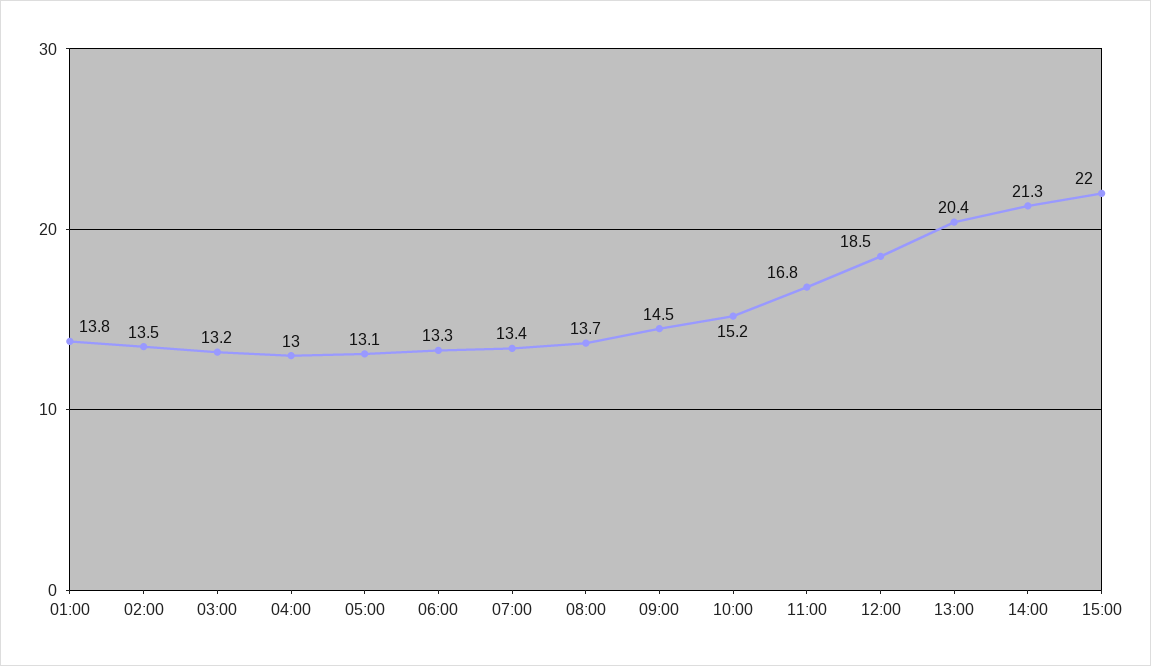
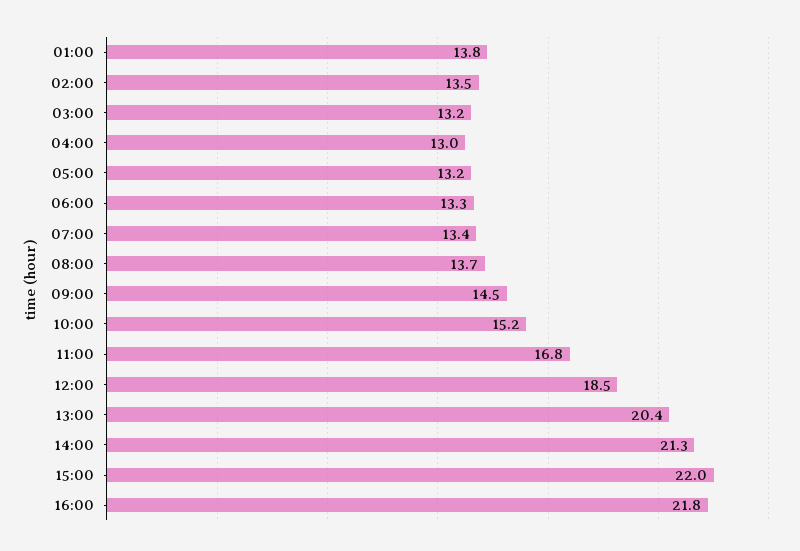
05:00: 13.1 -> 13.2
16:00: none -> 21.8

